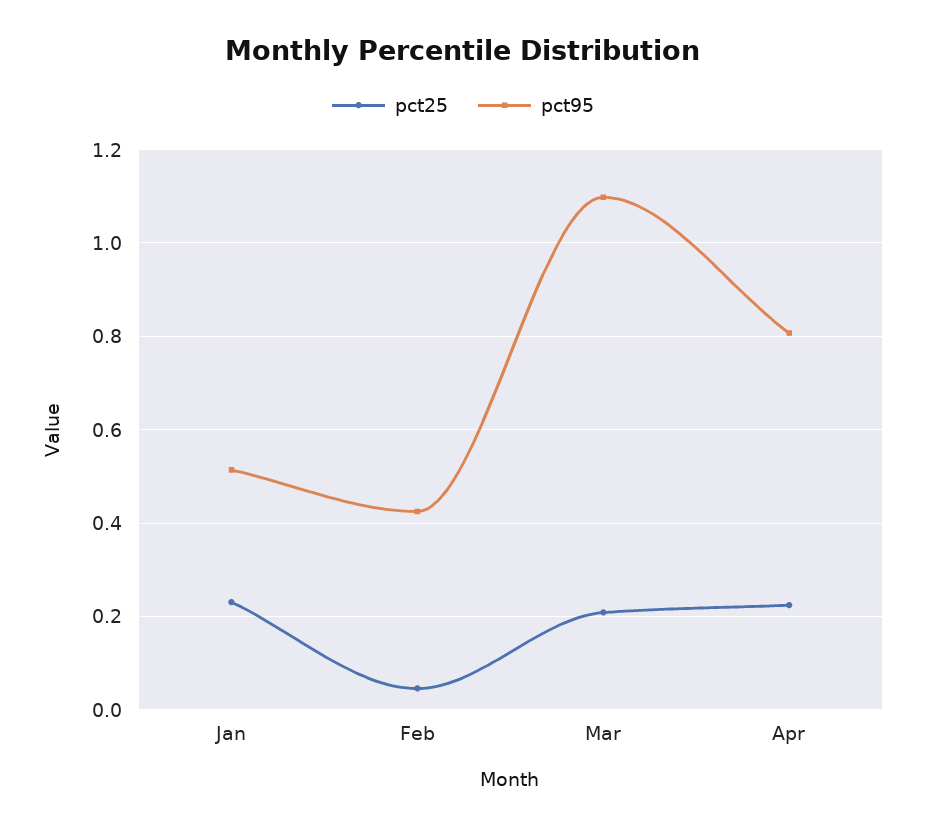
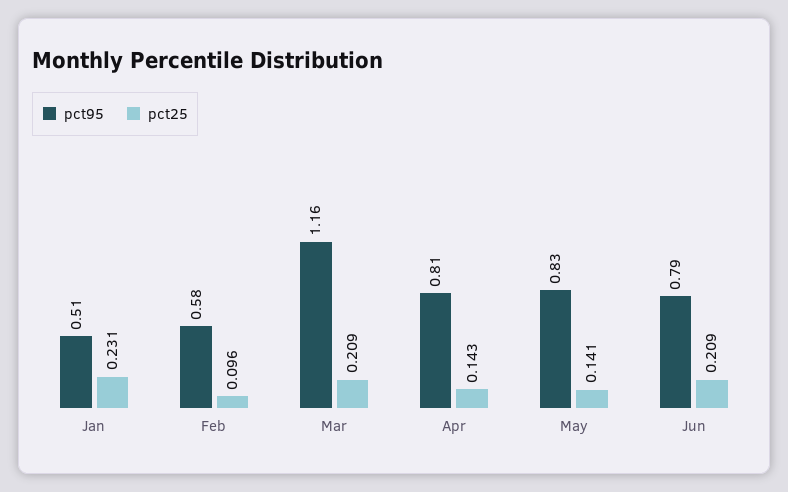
pct25, Feb: 0.04 -> 0.096
pct95, Feb: 0.42 -> 0.58
pct95, Mar: 1.1 -> 1.16
pct25, Apr: 0.22 -> 0.143
pct95, May: none -> 0.83
pct25, May: none -> 0.141
pct95, Jun: none -> 0.79
pct25, Jun: none -> 0.209

